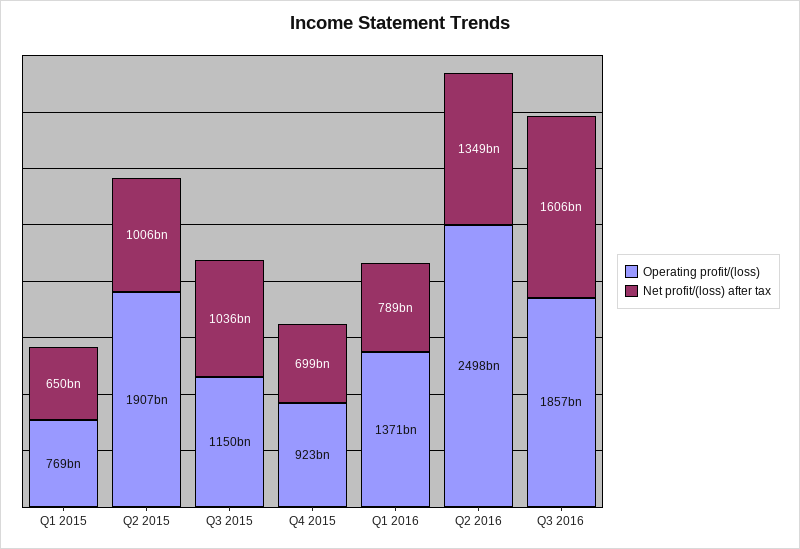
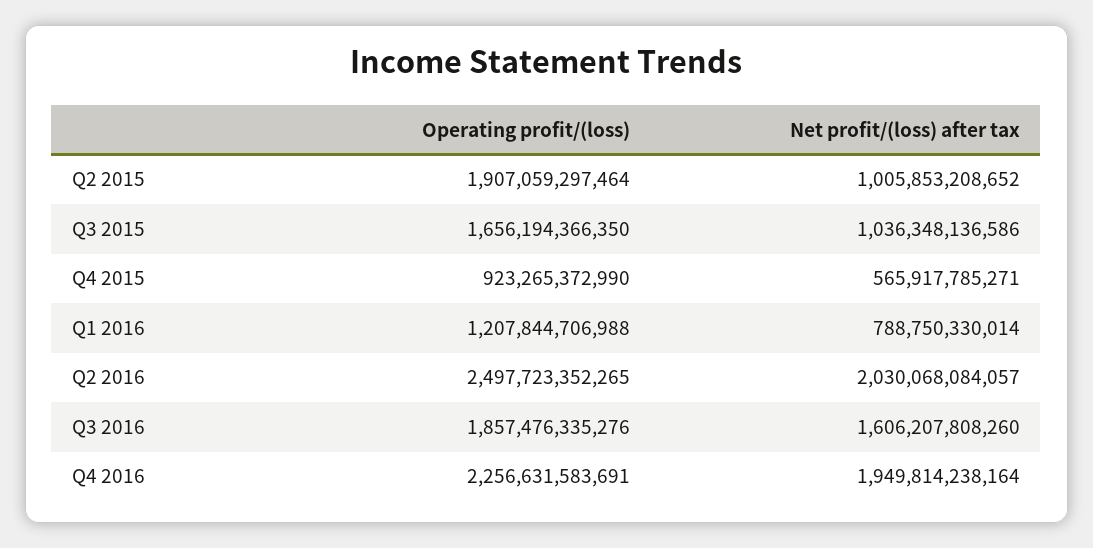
Operating profit/(loss), Q1 2015: 769000000000 -> none
Net profit/(loss) after tax, Q1 2015: 650000000000 -> none
Operating profit/(loss), Q3 2015: 1150000000000 -> 1656194366350
Net profit/(loss) after tax, Q4 2015: 699000000000 -> 565917785271
Operating profit/(loss), Q1 2016: 1371000000000 -> 1207844706988
Net profit/(loss) after tax, Q2 2016: 1349000000000 -> 2030068084057
Operating profit/(loss), Q4 2016: none -> 2256631583691
Net profit/(loss) after tax, Q4 2016: none -> 1949814238164

